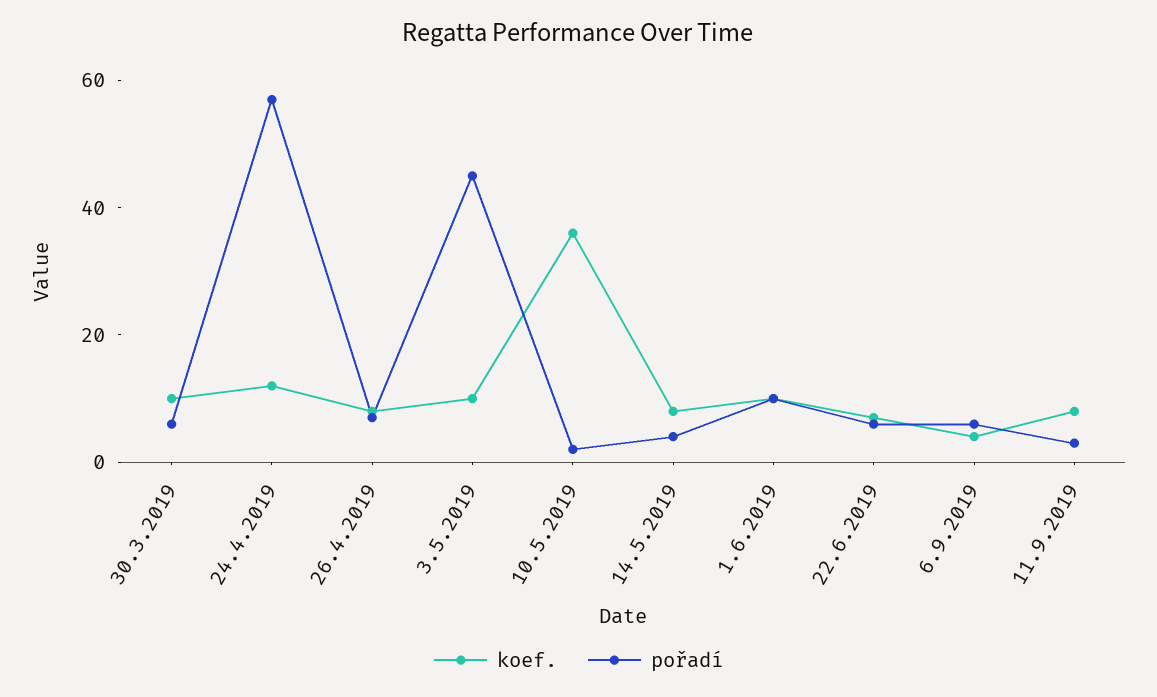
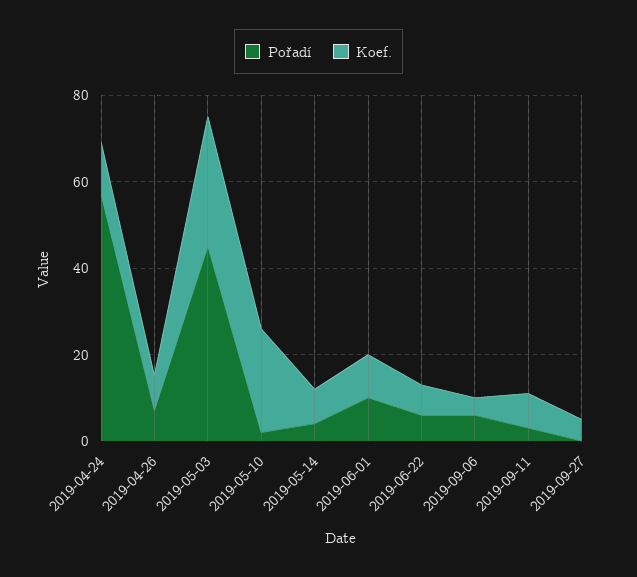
koef., 30.3.2019: 10 -> none
pořadí, 30.3.2019: 5 -> none
koef., 3.5.2019: 10 -> 30
koef., 10.5.2019: 35 -> 25
pořadí, 2019-09-27: none -> 0
koef., 2019-09-27: none -> 5

